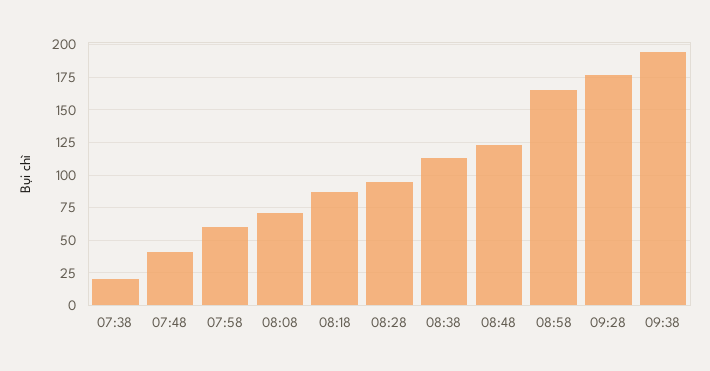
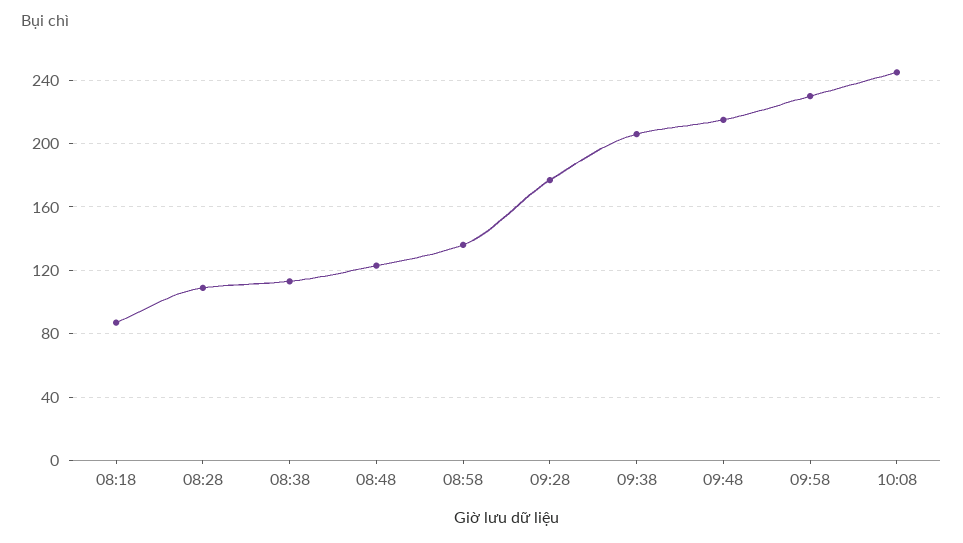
07:38: 20 -> none
07:48: 40 -> none
07:58: 60 -> none
08:08: 70 -> none
08:28: 95 -> 110
08:58: 165 -> 135
09:38: 195 -> 205
09:48: none -> 215
09:58: none -> 230
10:08: none -> 245

